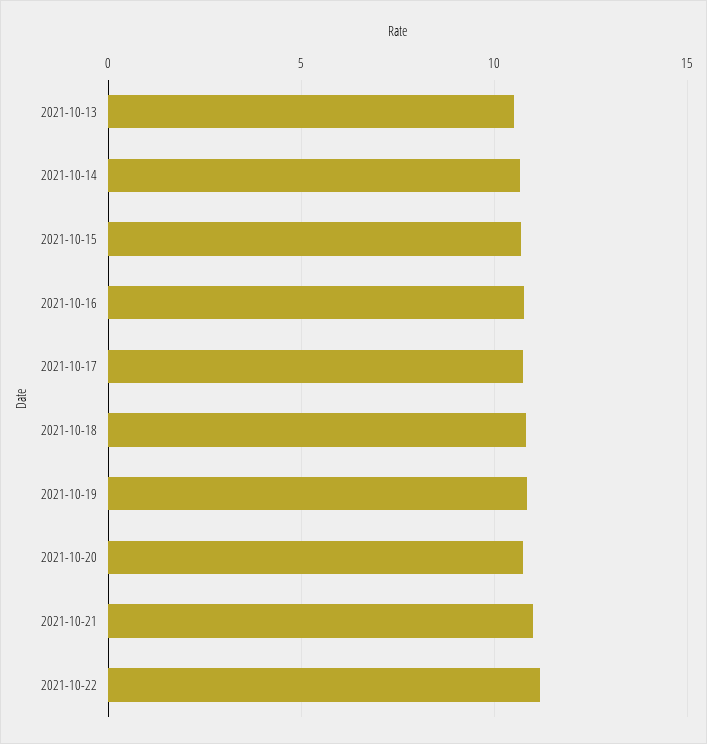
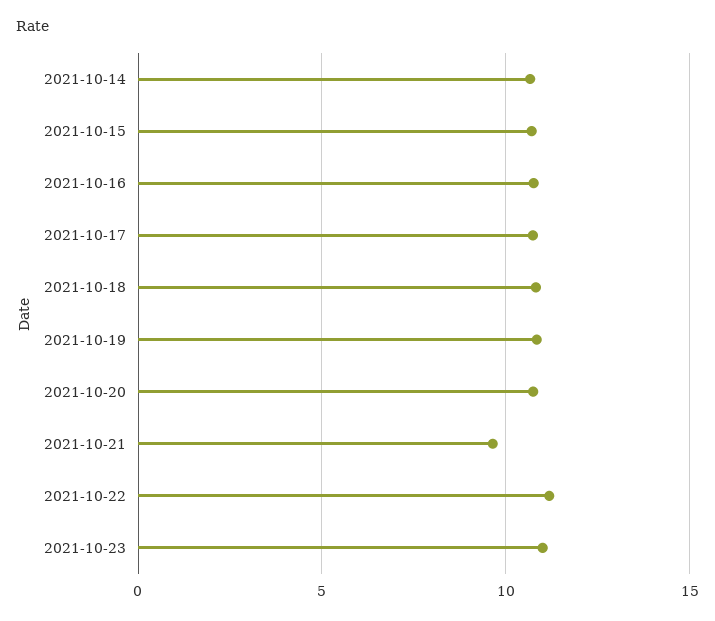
2021-10-13: 10.5 -> none
2021-10-21: 11 -> 9.5
2021-10-23: none -> 11

